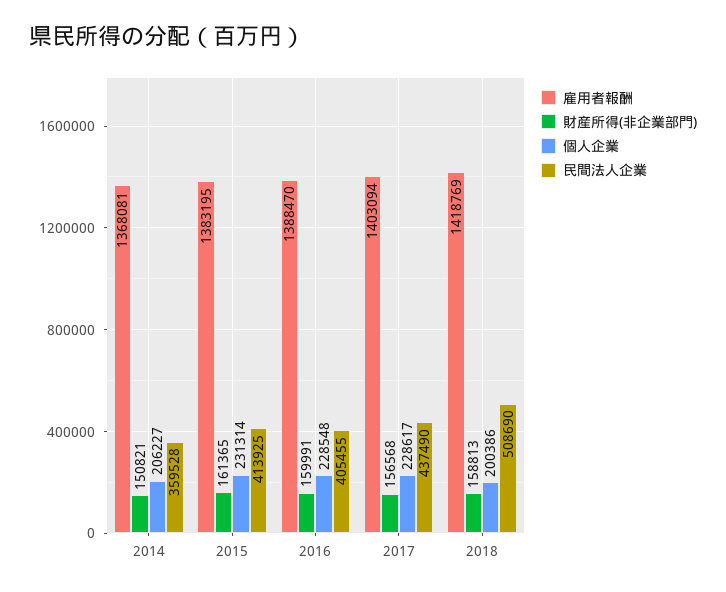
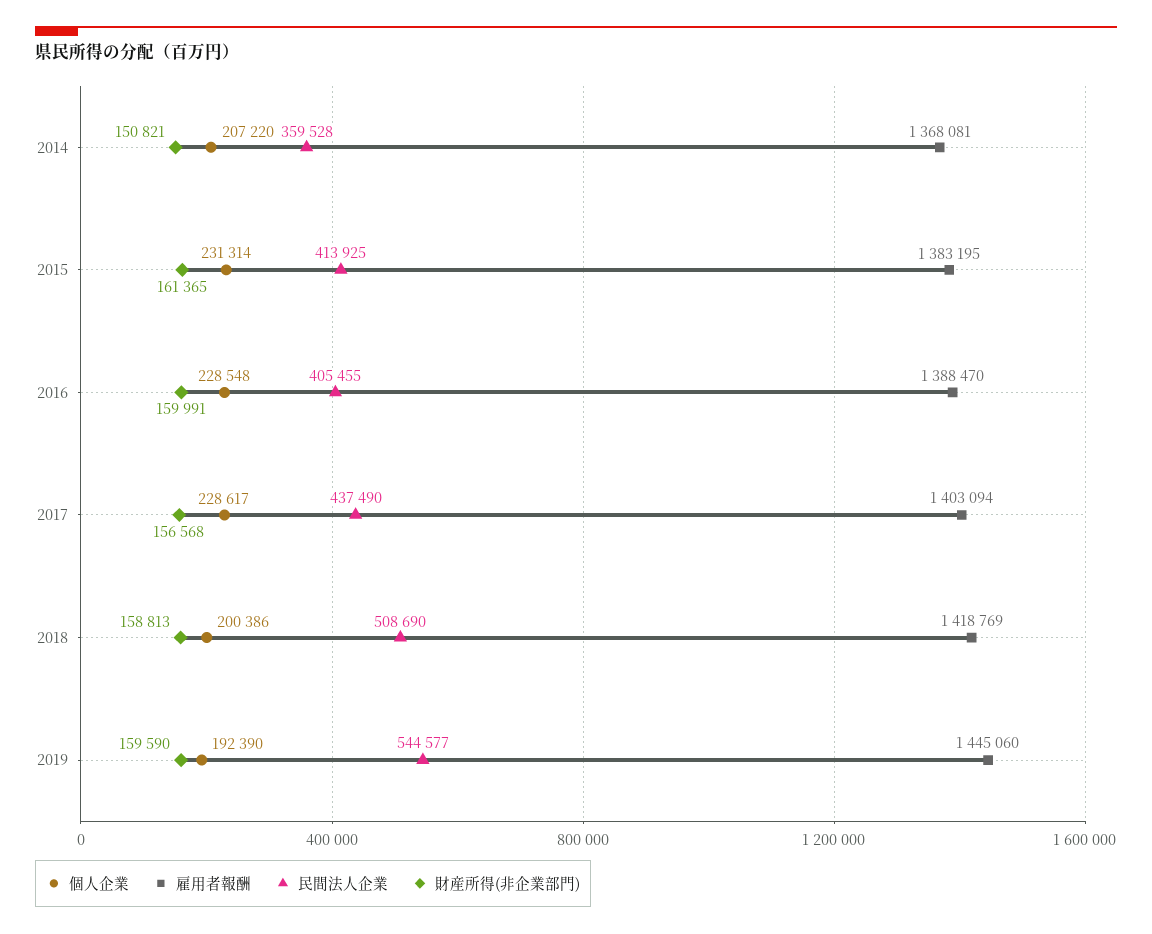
個人企業, 2014: 206227 -> 207220
個人企業, 2019: none -> 192390
雇用者報酬, 2019: none -> 1445060
民間法人企業, 2019: none -> 544577
財産所得(非企業部門), 2019: none -> 159590

